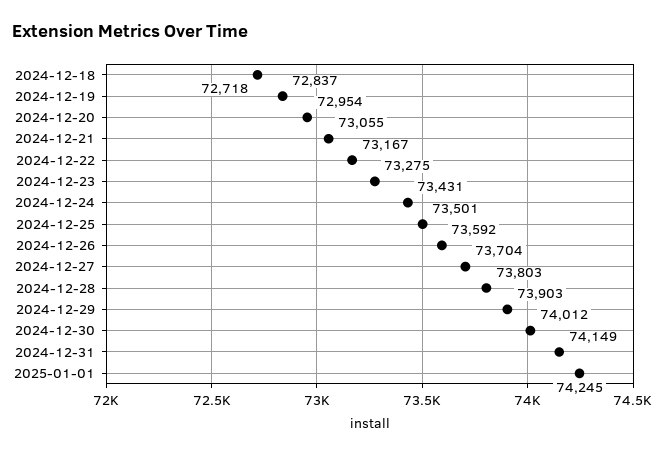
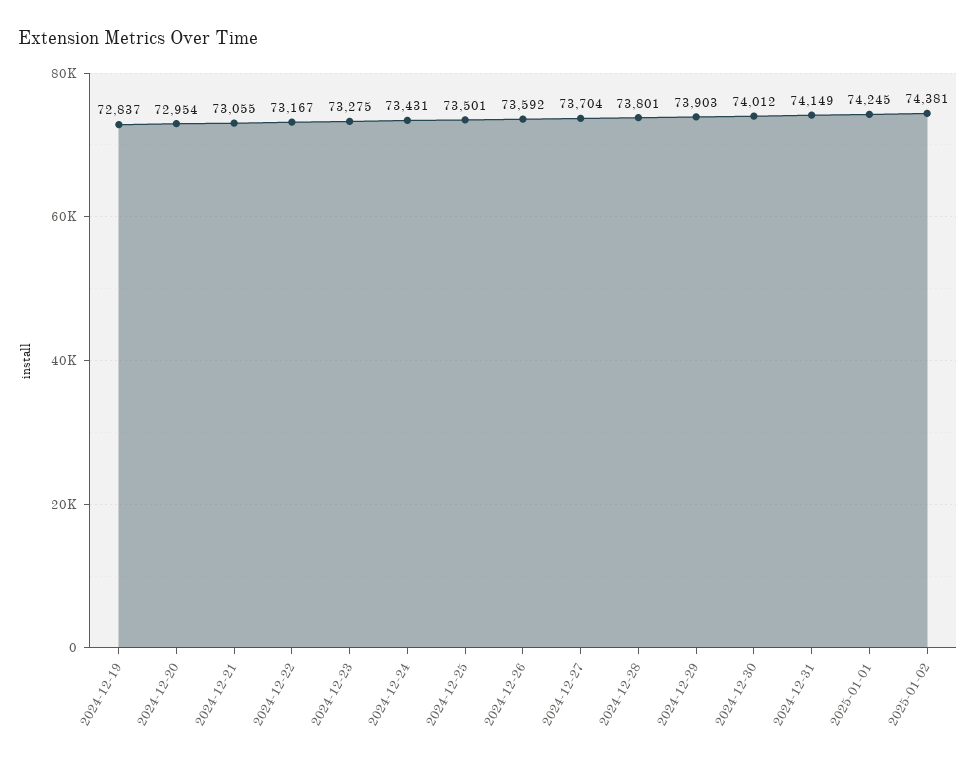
2024-12-18: 72718 -> none
2024-12-28: 73803 -> 73801
2025-01-02: none -> 74381

